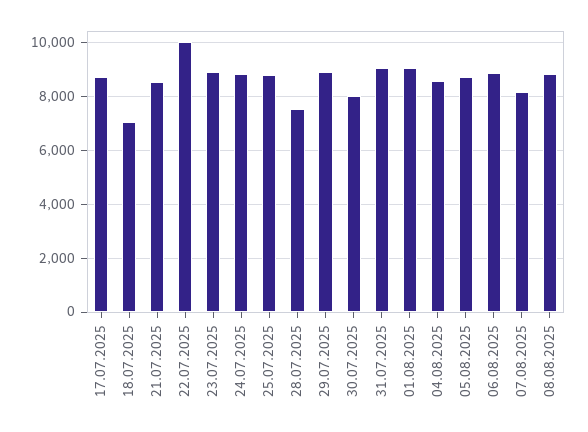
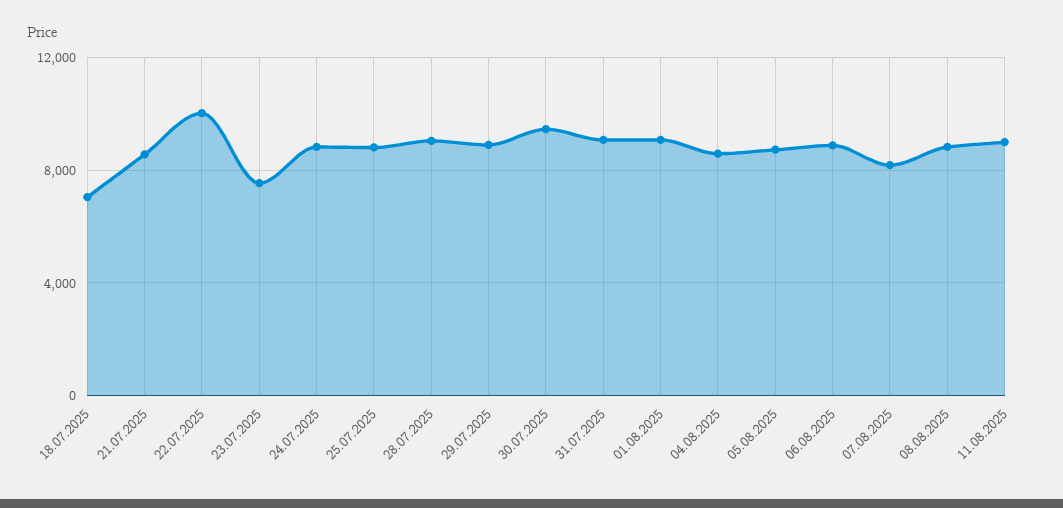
17.07.2025: 8750 -> none
23.07.2025: 9000 -> 7500
28.07.2025: 7500 -> 9000
30.07.2025: 8000 -> 9500
11.08.2025: none -> 9000

